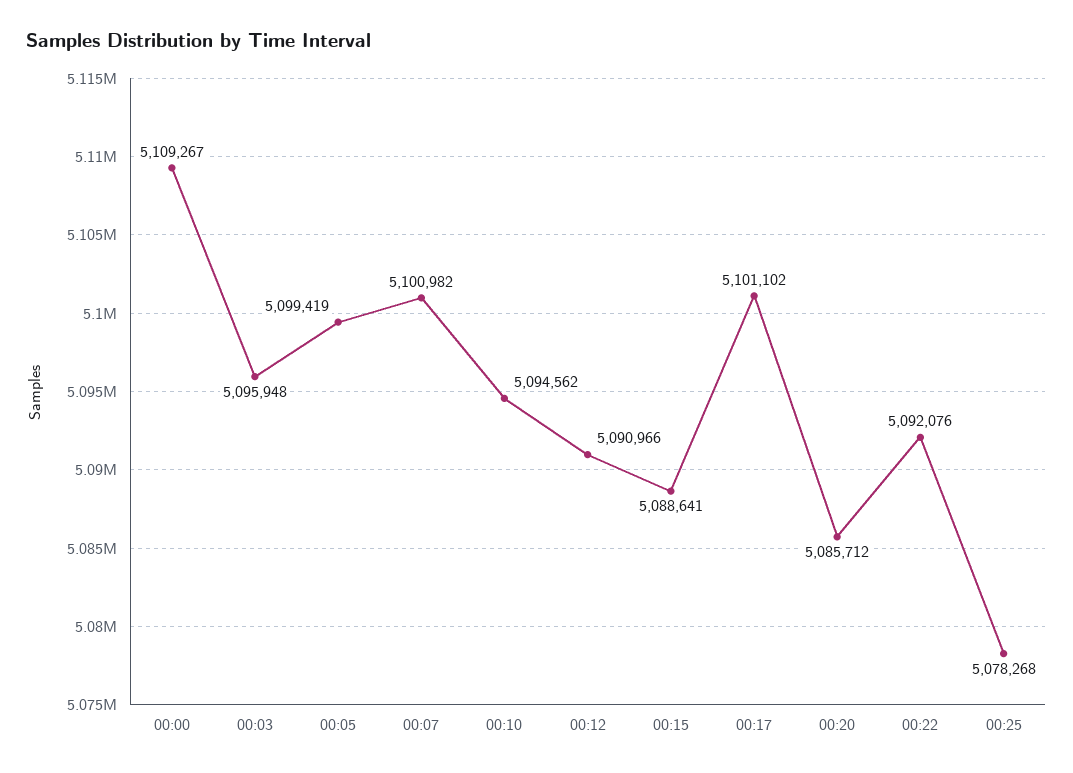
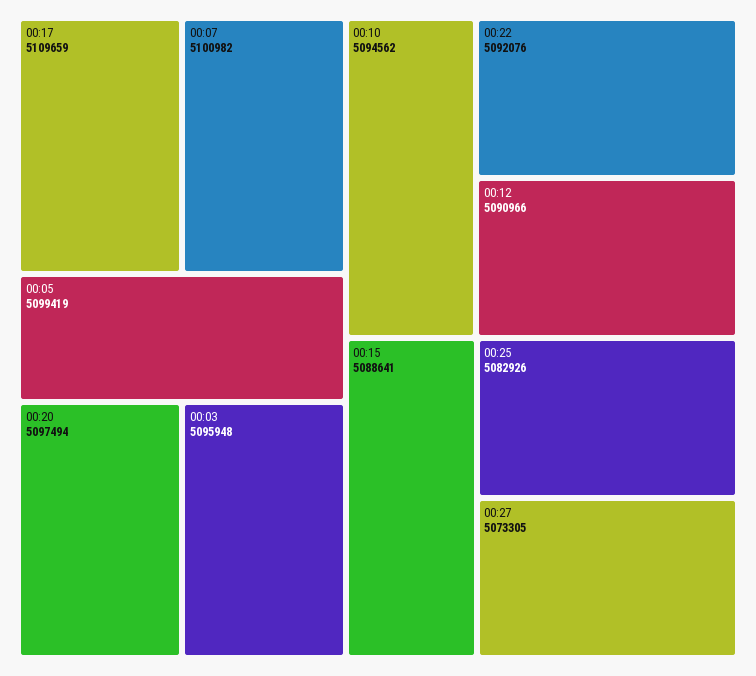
00:00: 5109267 -> none
00:17: 5101102 -> 5109659
00:20: 5085712 -> 5097494
00:25: 5078268 -> 5082926
00:27: none -> 5073305

